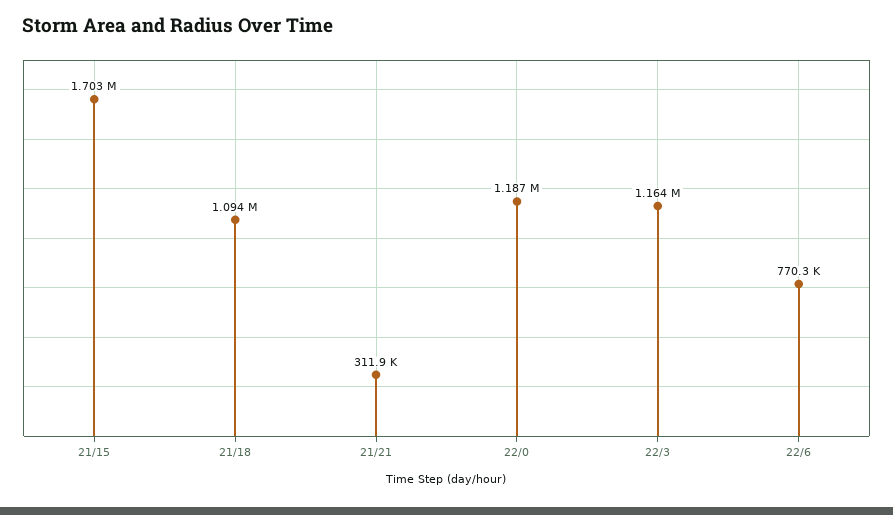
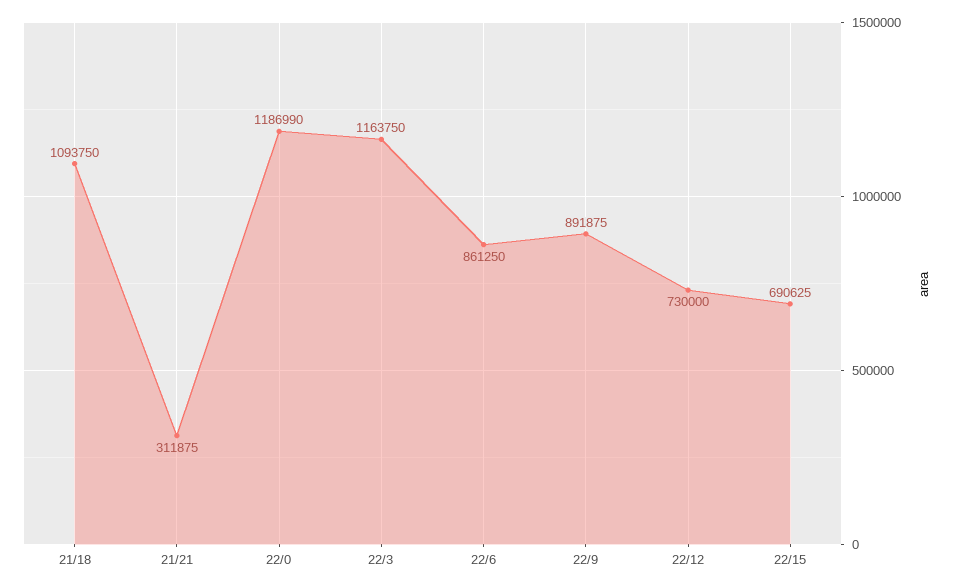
21/15: 1703000 -> none
22/6: 770300 -> 861250
22/9: none -> 891875
22/12: none -> 730000
22/15: none -> 690625

